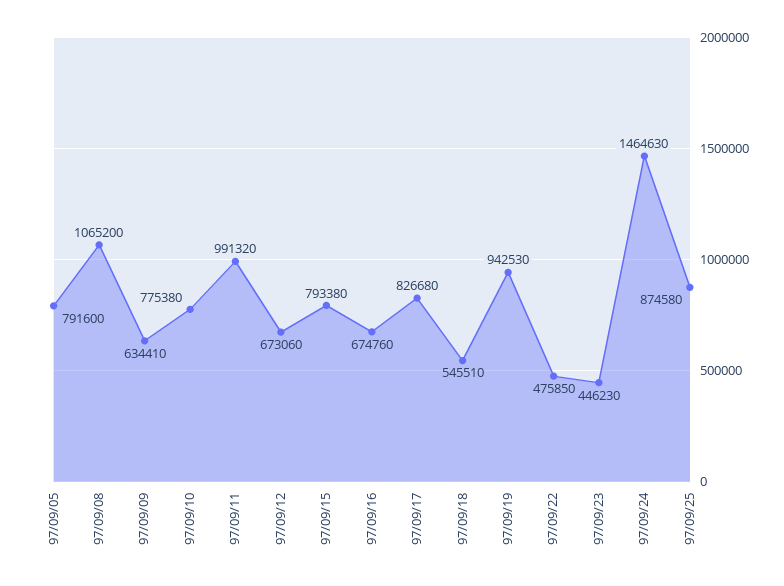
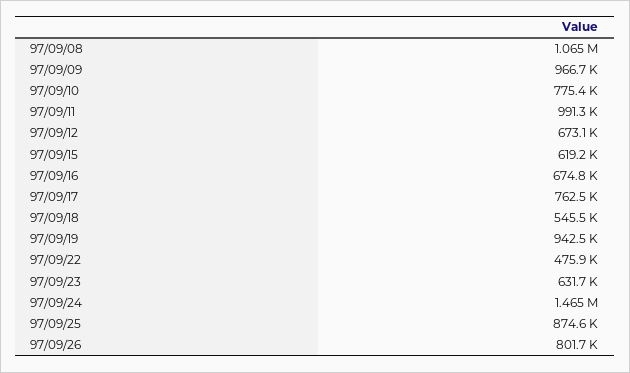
97/09/05: 791600 -> none
97/09/09: 634410 -> 966700
97/09/15: 793380 -> 619200
97/09/17: 826680 -> 762500
97/09/23: 446230 -> 631700
97/09/26: none -> 801700

